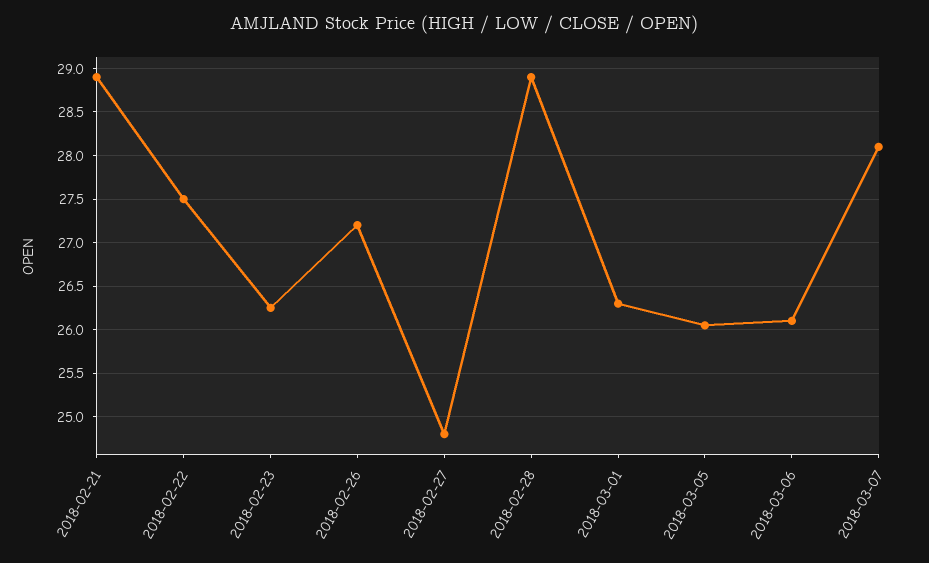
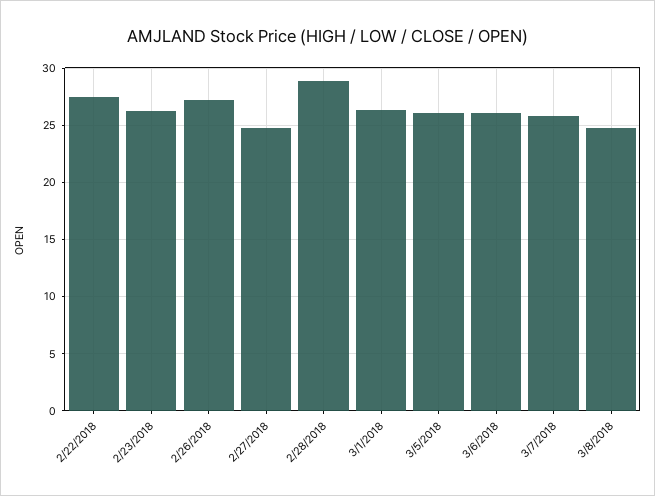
2018-02-21: 28.9 -> none
2018-03-07: 28.1 -> 26
3/8/2018: none -> 25

